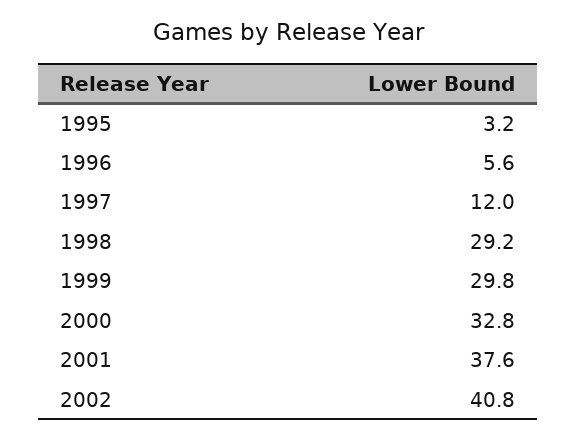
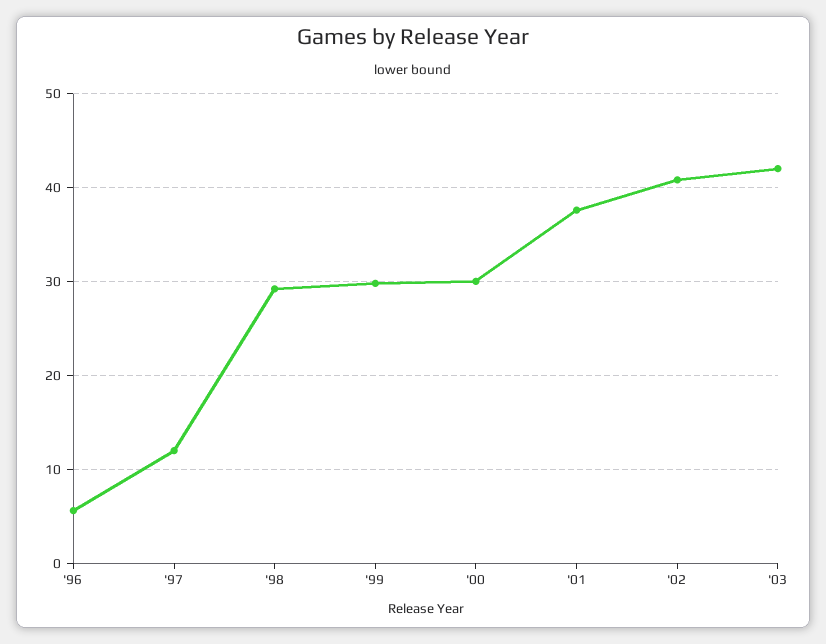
1995: 3.2 -> none
2000: 32.8 -> 30
'03: none -> 42

